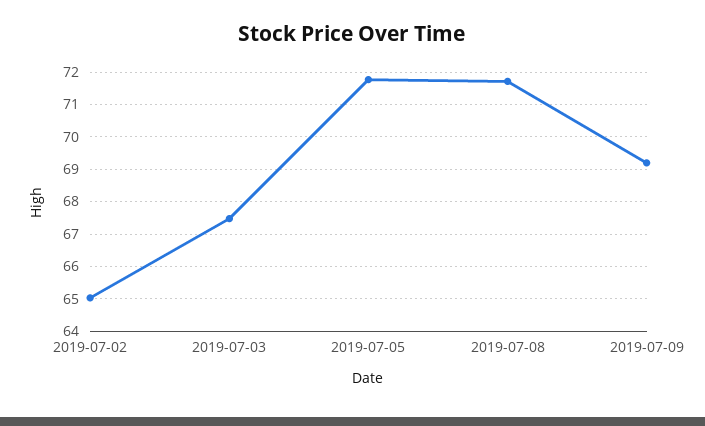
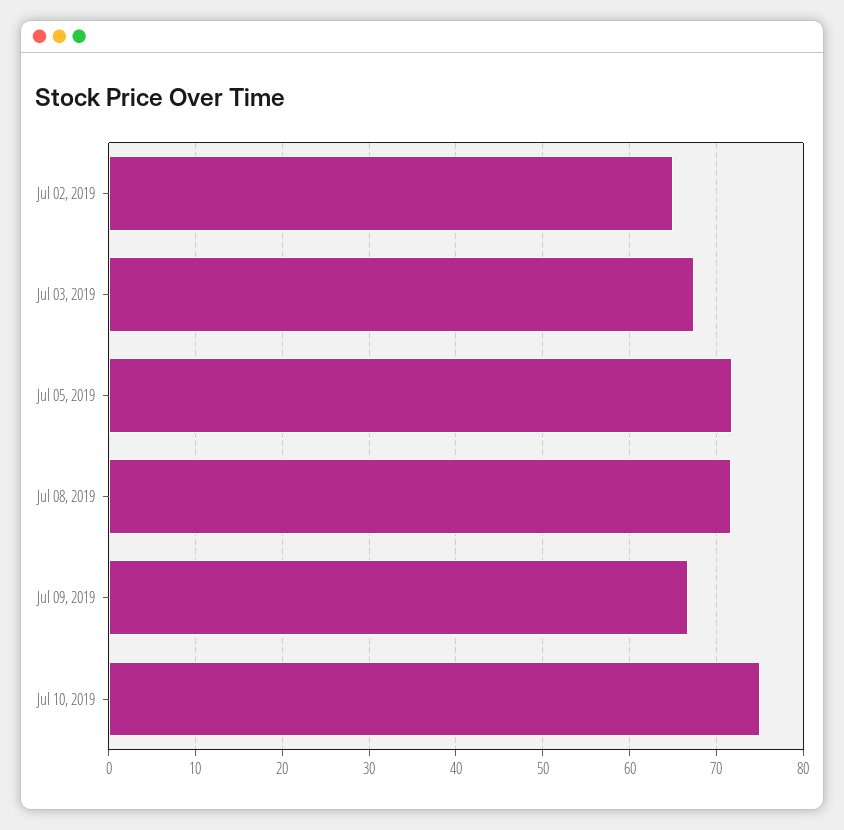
2019-07-09: 69.2 -> 67
Jul 10, 2019: none -> 75

